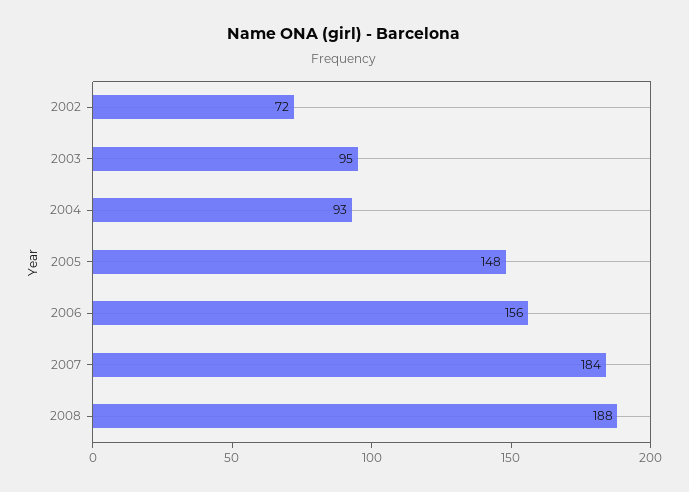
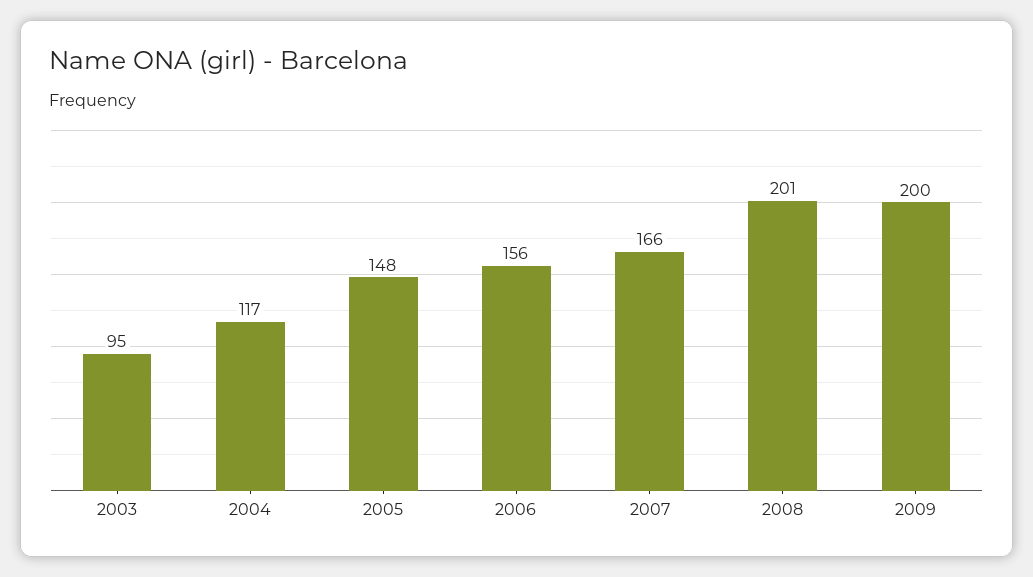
2002: 72 -> none
2004: 93 -> 117
2007: 184 -> 166
2008: 188 -> 201
2009: none -> 200

